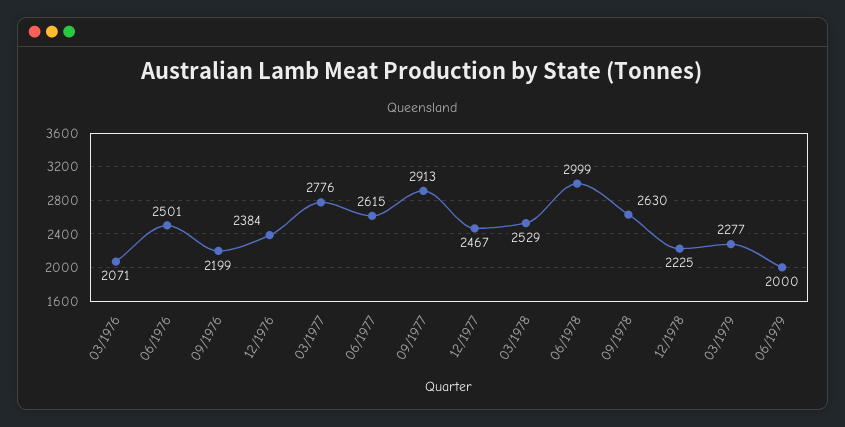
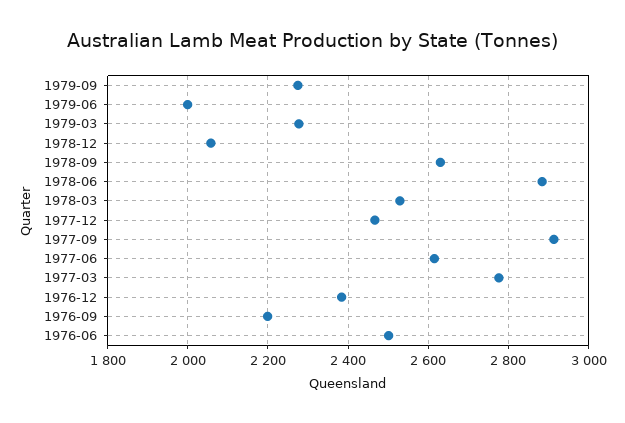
03/1976: 2071 -> none
06/1978: 2999 -> 2880
12/1978: 2225 -> 2060
1979-09: none -> 2280

